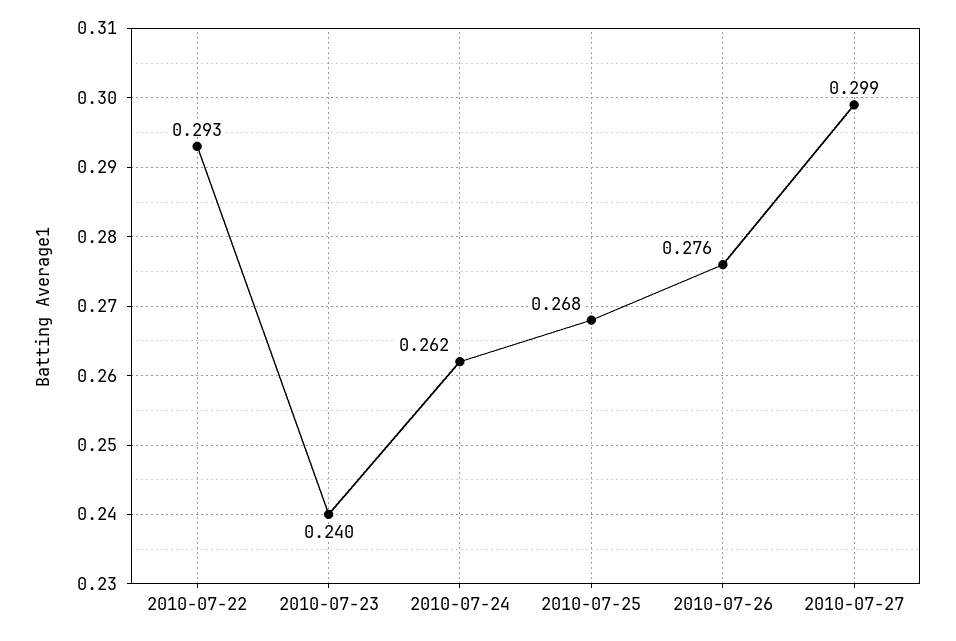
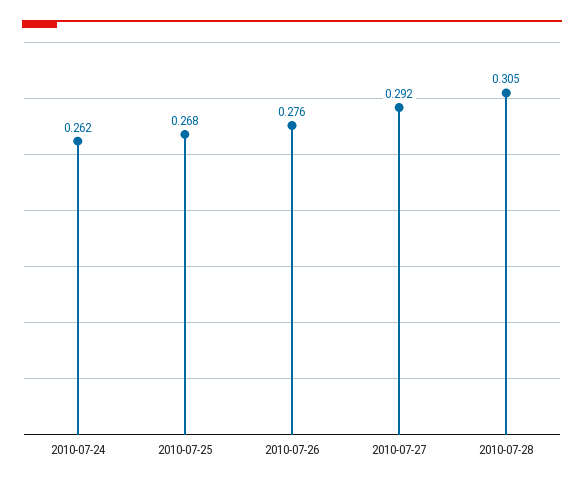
2010-07-22: 0.293 -> none
2010-07-23: 0.24 -> none
2010-07-27: 0.299 -> 0.292
2010-07-28: none -> 0.305

